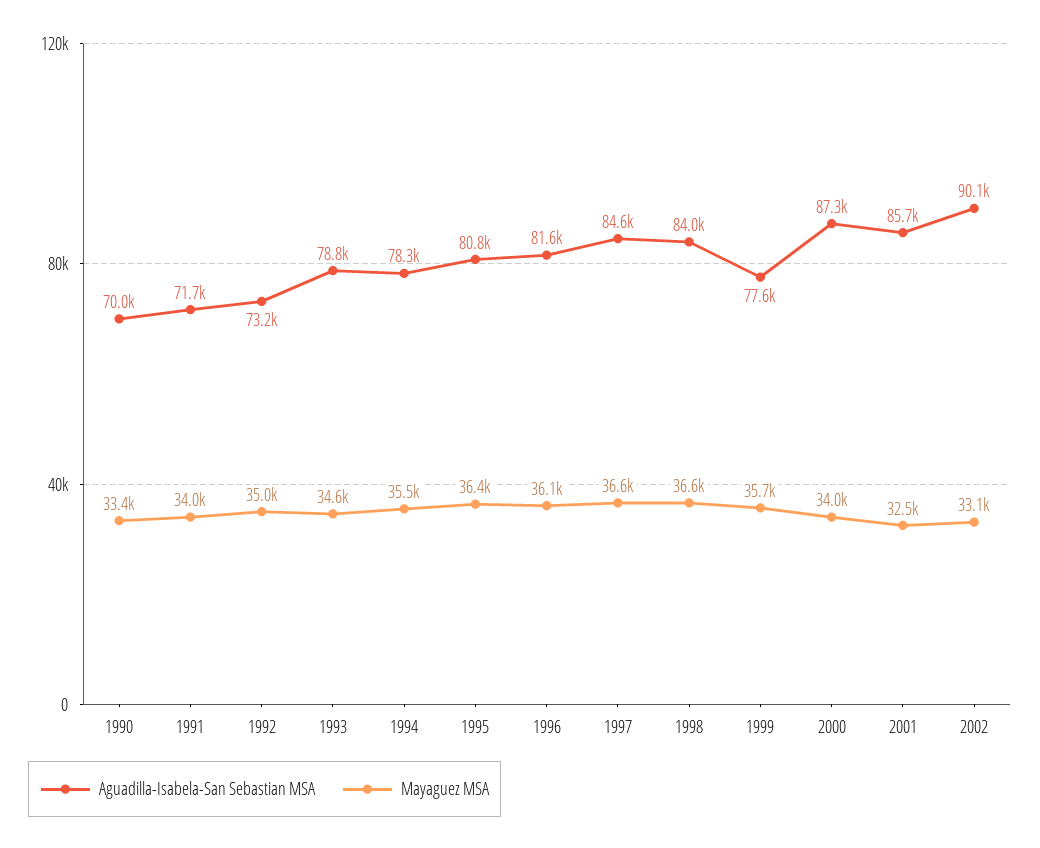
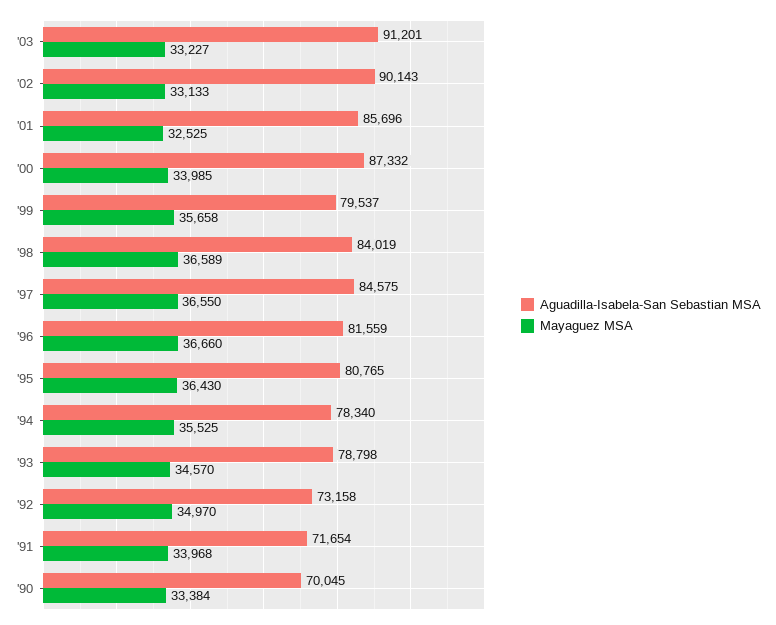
Mayaguez MSA, 1996: 36100 -> 36660
Aguadilla-Isabela-San Sebastian MSA, 1999: 77600 -> 79537
Aguadilla-Isabela-San Sebastian MSA, '03: none -> 91201
Mayaguez MSA, '03: none -> 33227

